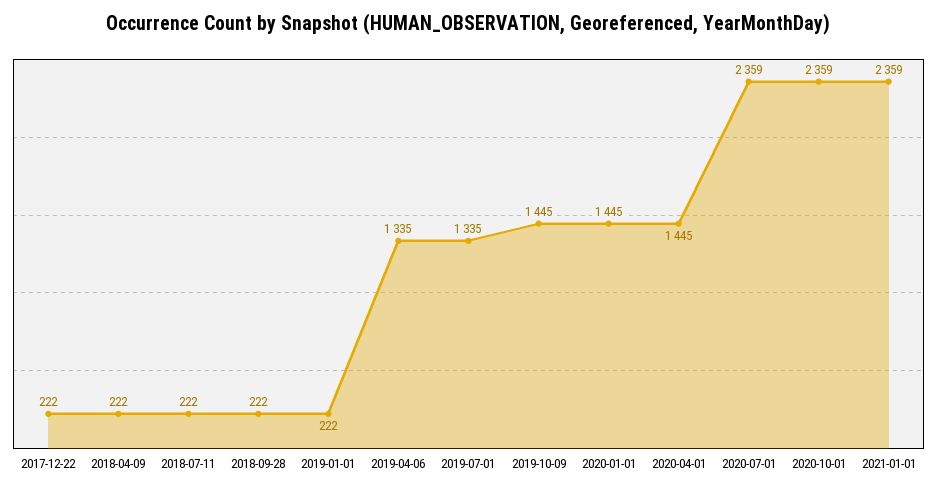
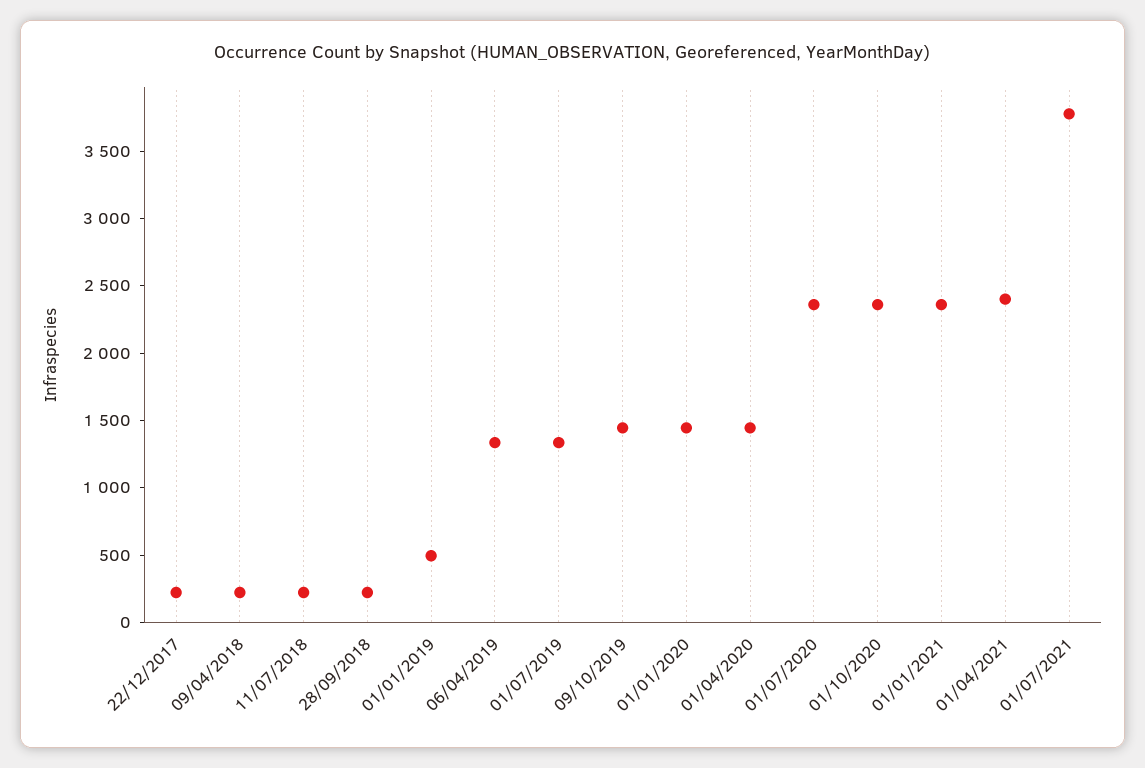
2019-01-01: 222 -> 500
01/04/2021: none -> 2400
01/07/2021: none -> 3800

